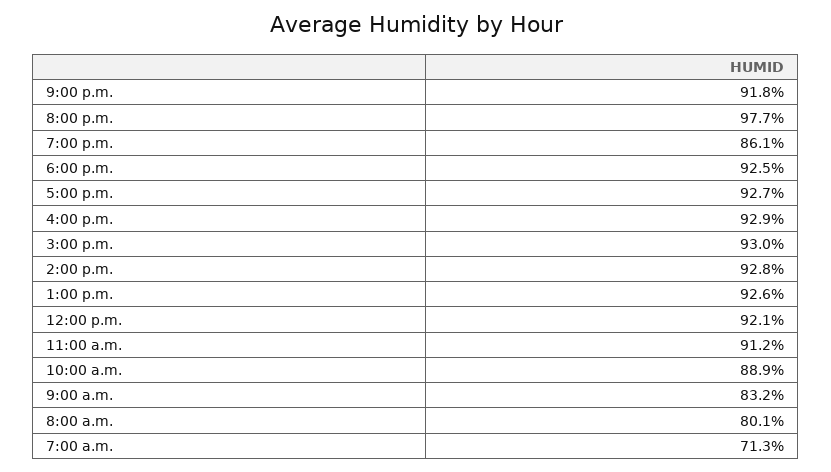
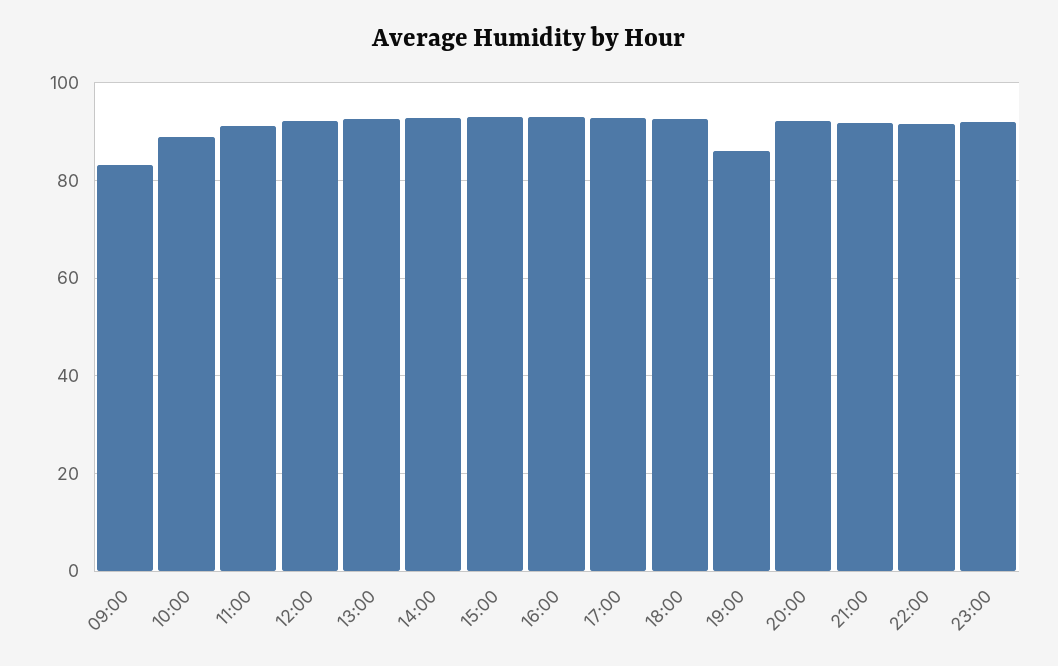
8:00 p.m.: 97.7 -> 92
8:00 a.m.: 80.1 -> none
7:00 a.m.: 71.3 -> none
22:00: none -> 92
23:00: none -> 92

